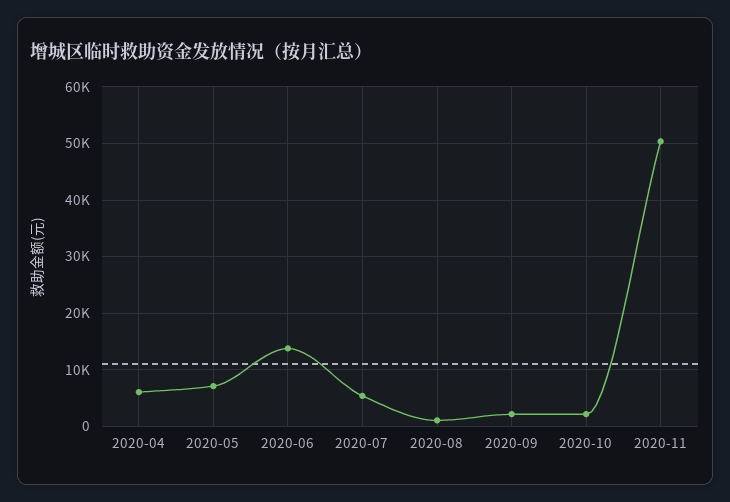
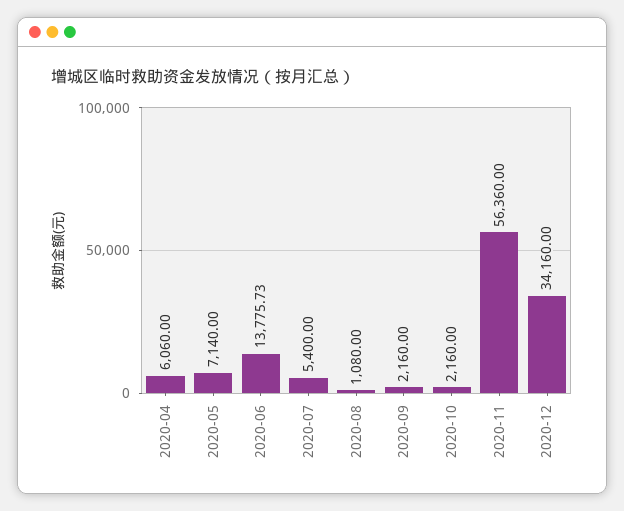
2020-11: 50000 -> 56360
2020-12: none -> 34160

